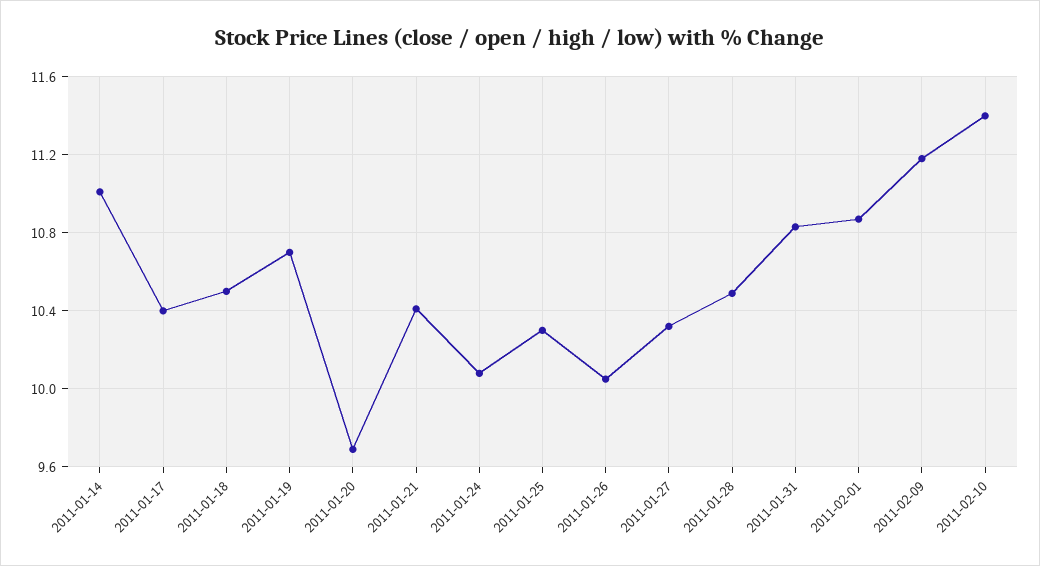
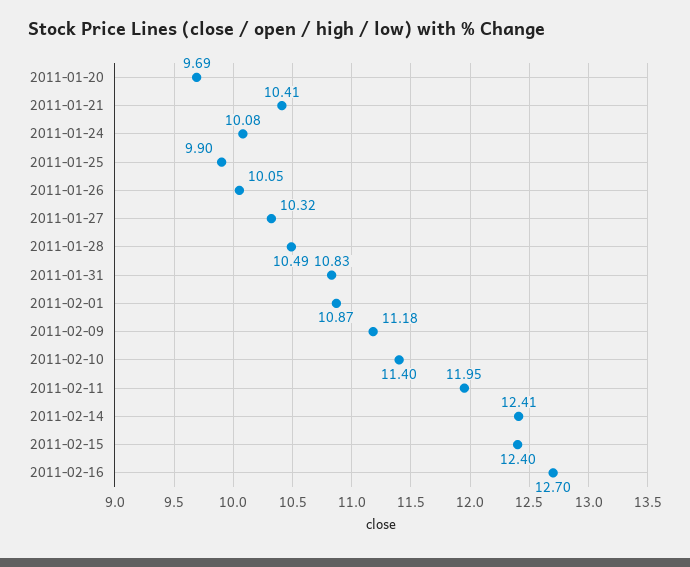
2011-01-14: 11 -> none
2011-01-17: 10.4 -> none
2011-01-18: 10.5 -> none
2011-01-19: 10.7 -> none
2011-01-25: 10.3 -> 9.9
2011-02-11: none -> 11.95
2011-02-14: none -> 12.41
2011-02-15: none -> 12.4
2011-02-16: none -> 12.7

